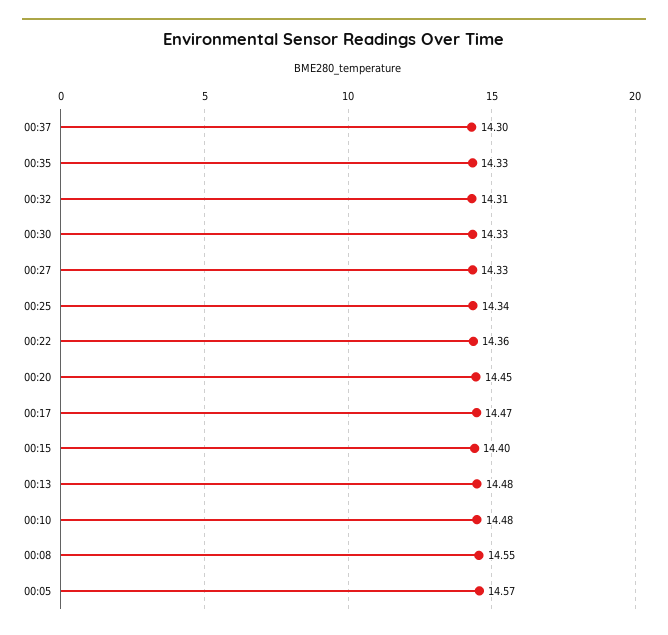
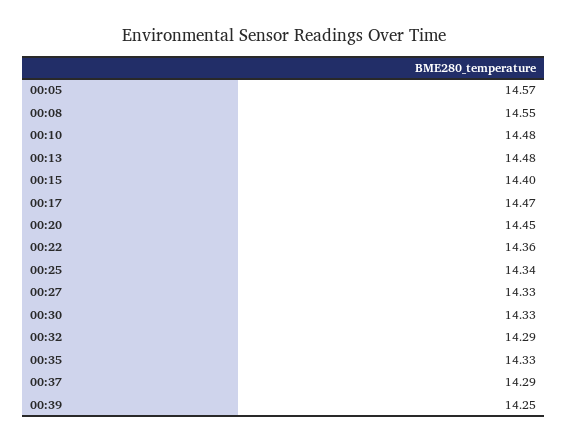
00:37: 14.3 -> 14.29
00:32: 14.31 -> 14.29
00:39: none -> 14.25

